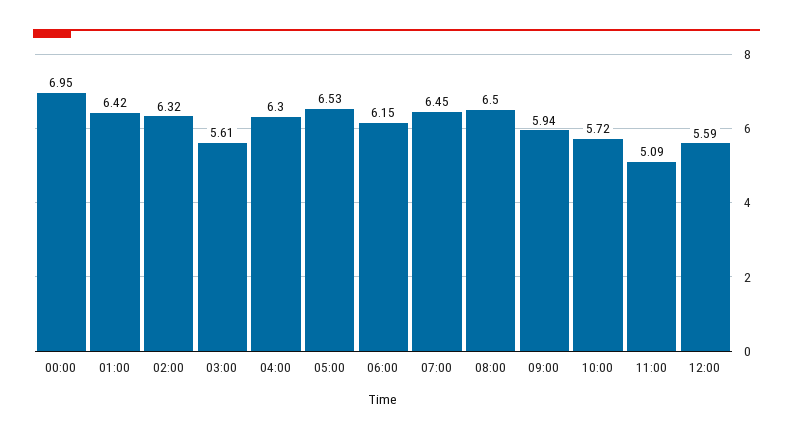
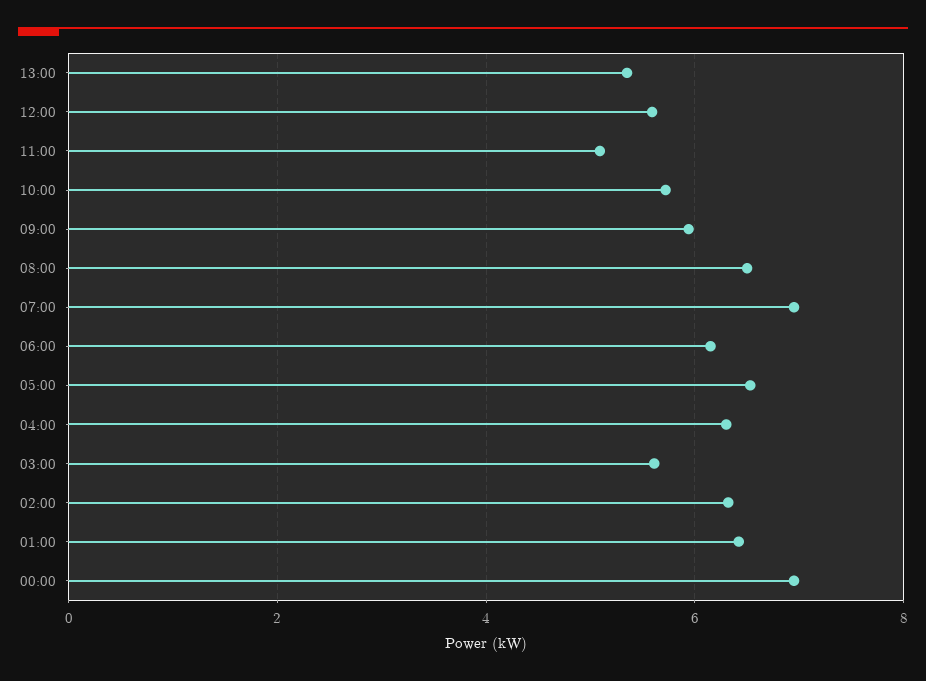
07:00: 6.45 -> 7
13:00: none -> 5.4

